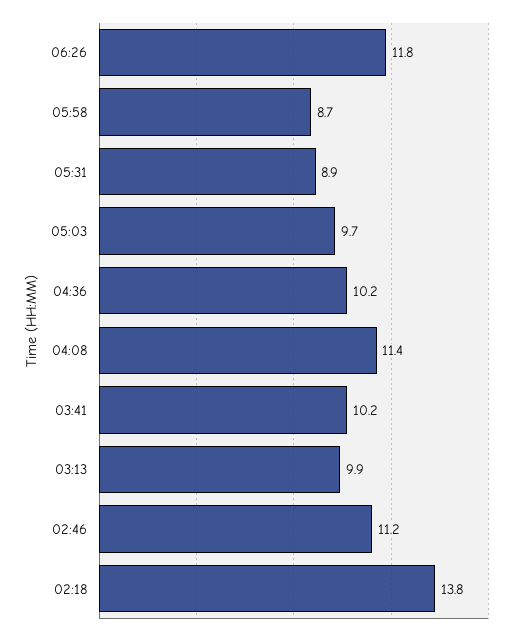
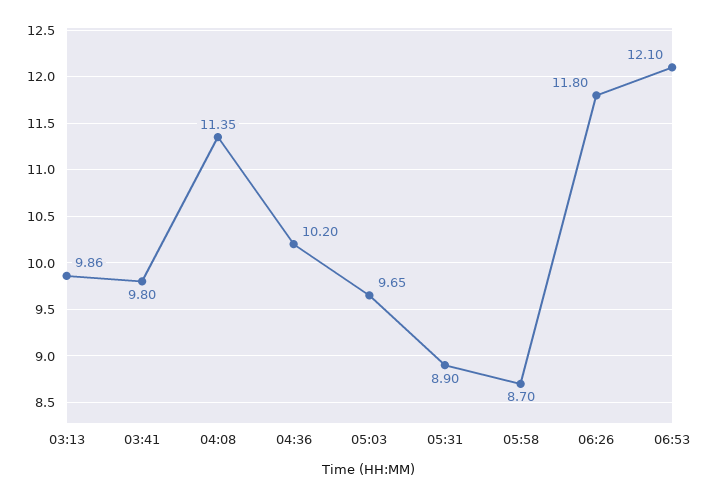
03:41: 10.2 -> 9.8
02:46: 11.2 -> none
02:18: 13.8 -> none
06:53: none -> 12.1

